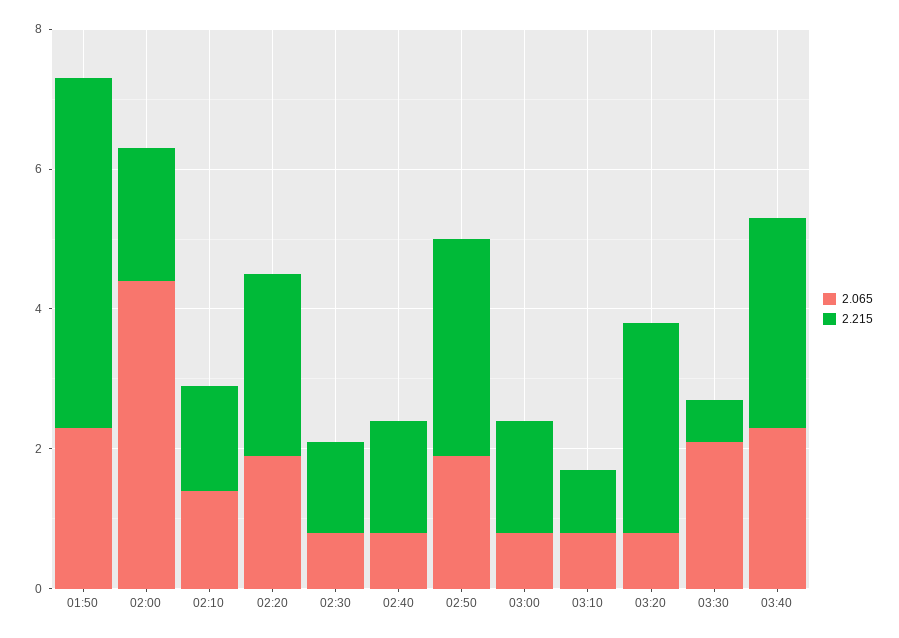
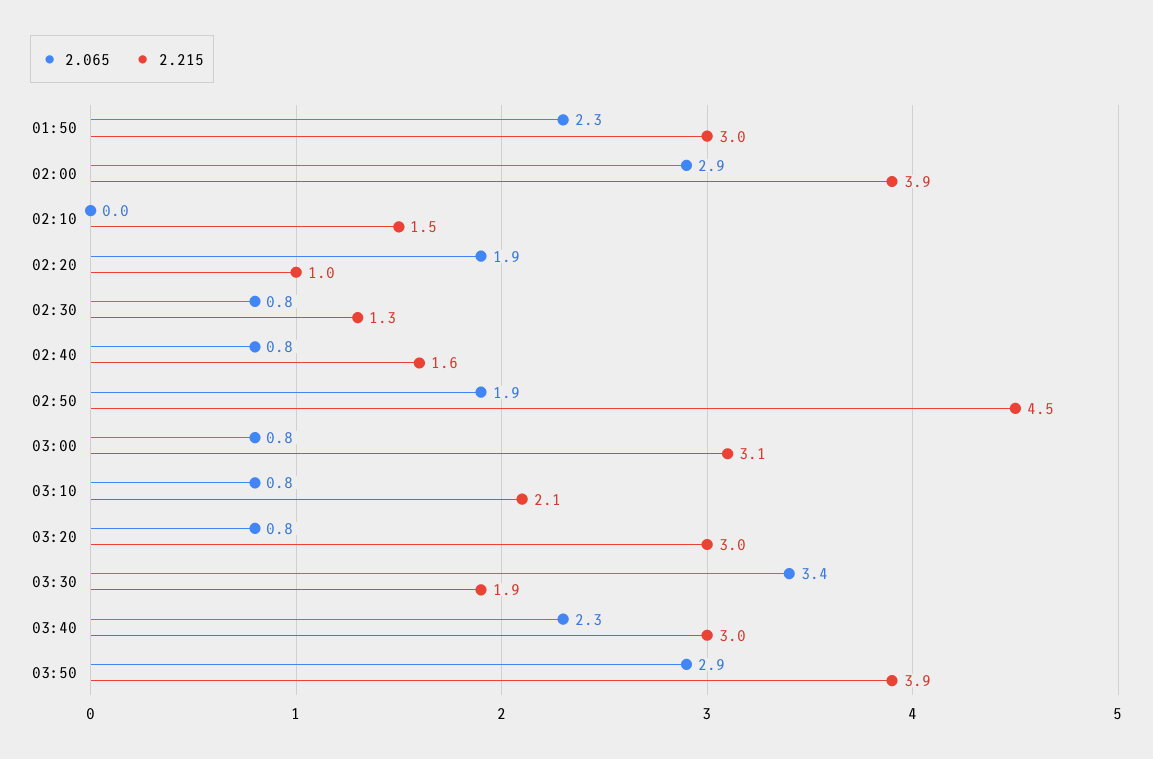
2.215, 01:50: 5 -> 3
2.065, 02:00: 4.5 -> 2.9
2.215, 02:00: 2 -> 3.9
2.065, 02:10: 1.5 -> 0
2.215, 02:20: 2.5 -> 1
2.215, 02:50: 3 -> 4.5
2.215, 03:00: 1.5 -> 3.1
2.215, 03:10: 1 -> 2.1
2.065, 03:30: 2 -> 3.4
2.215, 03:30: 0.5 -> 1.9
2.065, 03:50: none -> 2.9
2.215, 03:50: none -> 3.9

